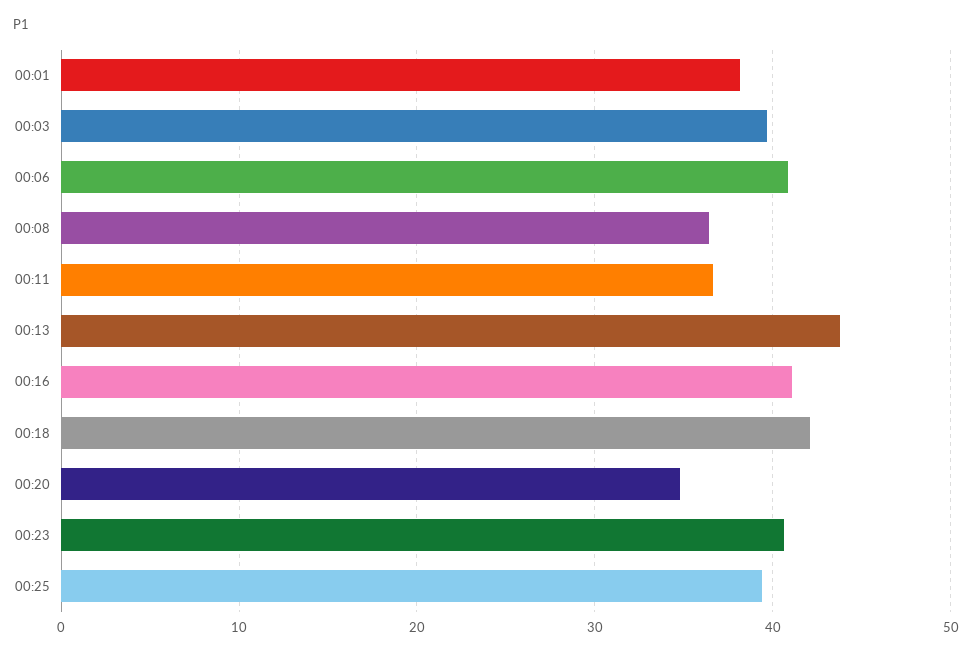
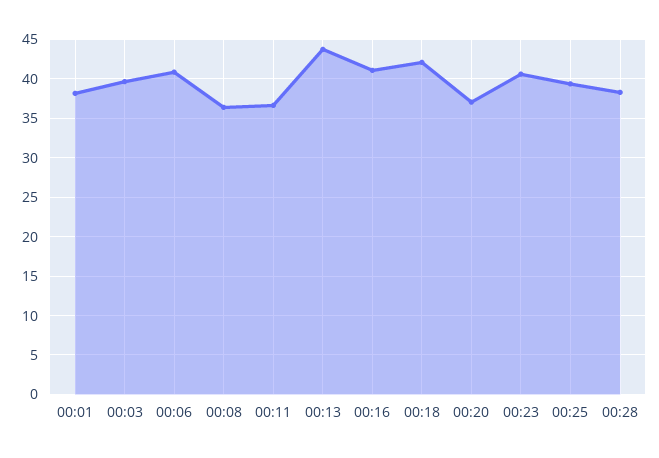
00:20: 35 -> 37
00:28: none -> 38

